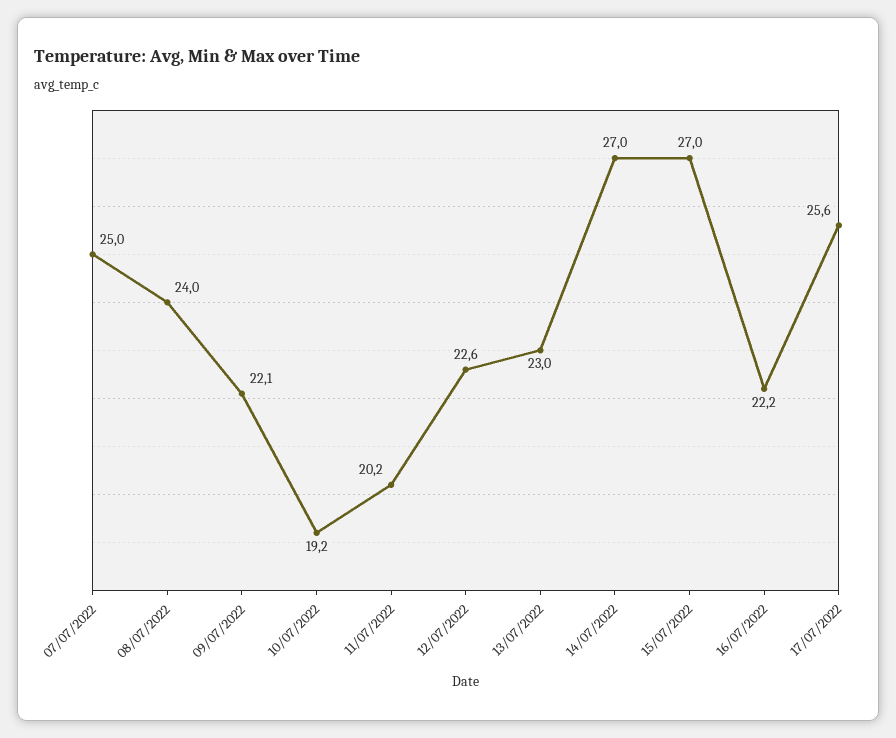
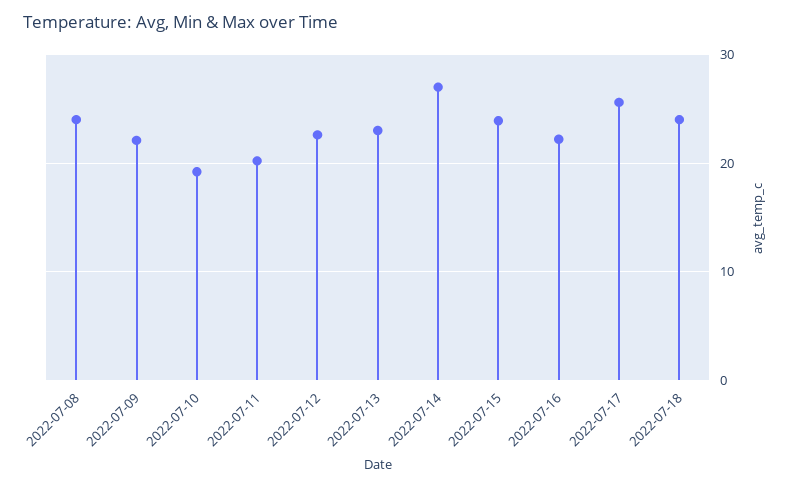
07/07/2022: 25 -> none
15/07/2022: 27 -> 24
2022-07-18: none -> 24

